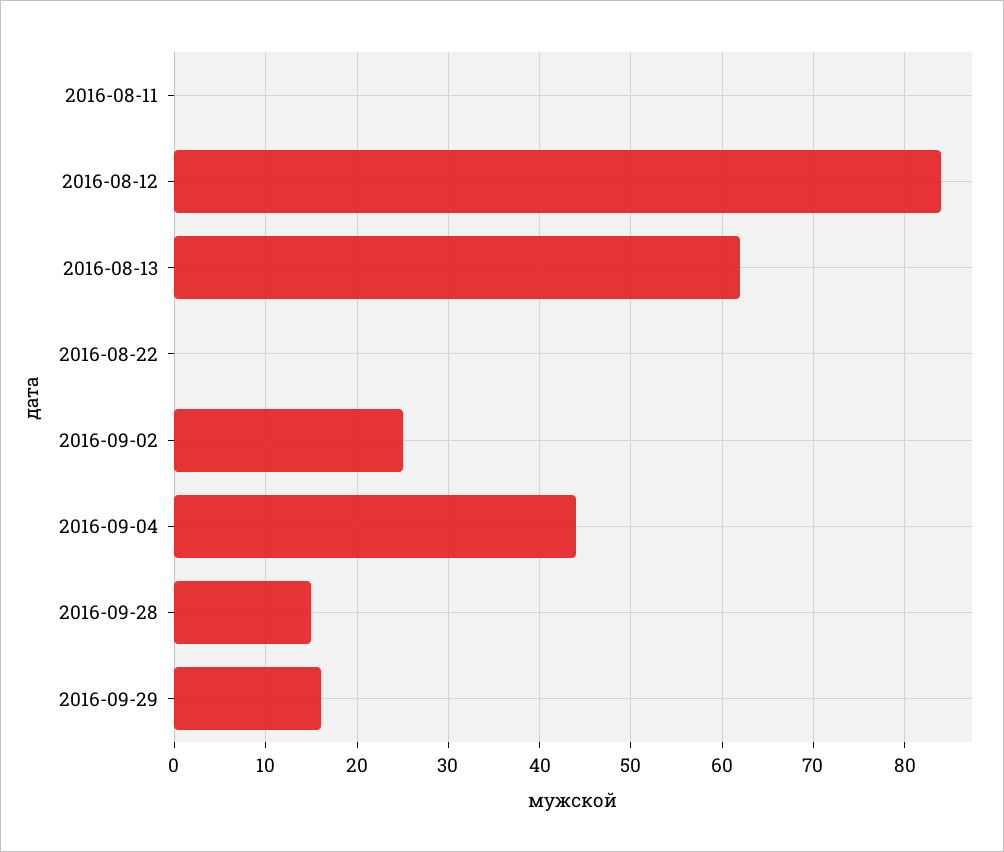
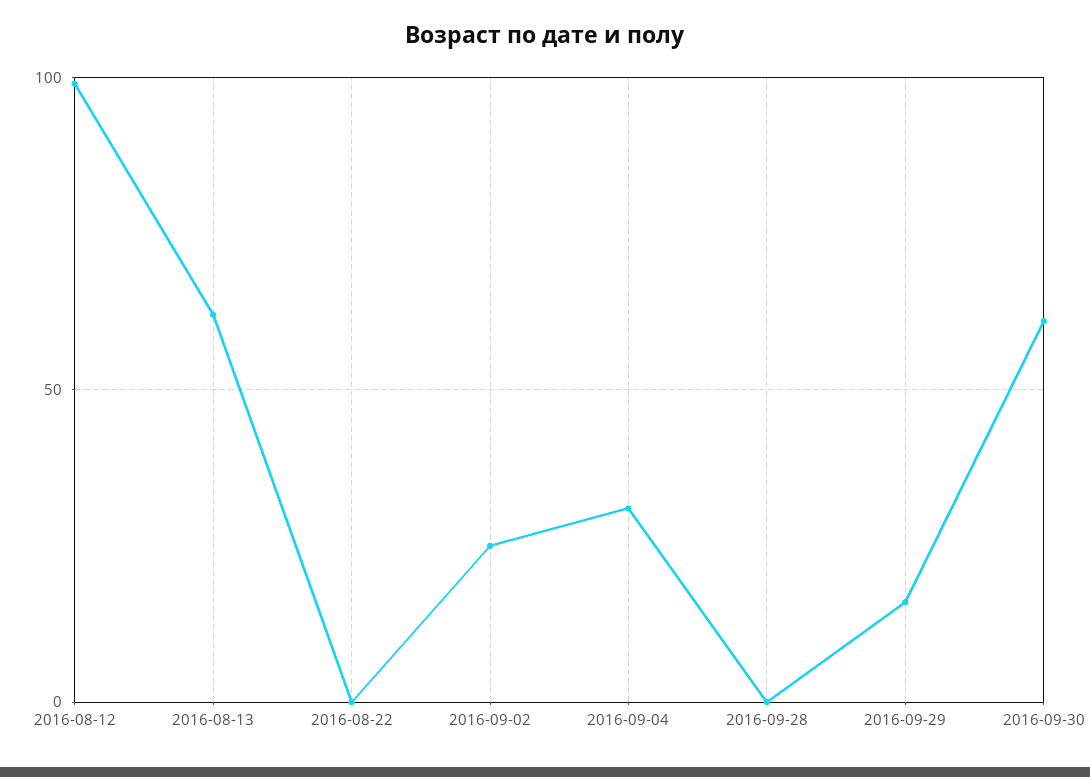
2016-08-11: 0 -> none
2016-08-12: 84 -> 100
2016-09-04: 44 -> 30
2016-09-28: 15 -> 0
2016-09-30: none -> 60

